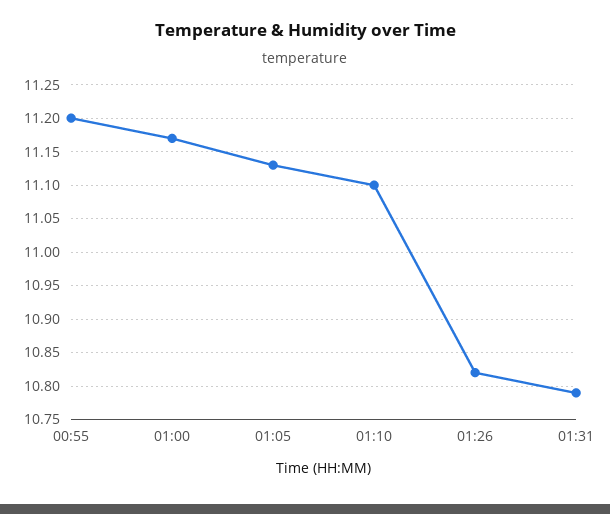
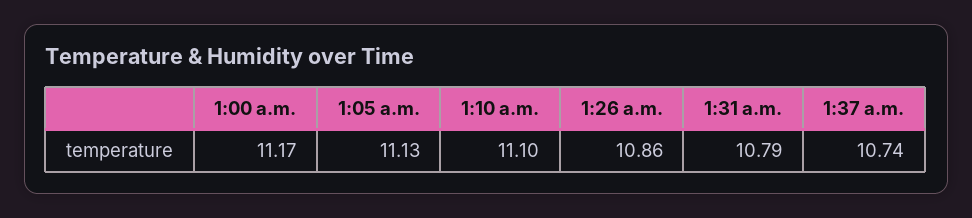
00:55: 11.2 -> none
01:26: 10.82 -> 10.86
1:37 a.m.: none -> 10.74

